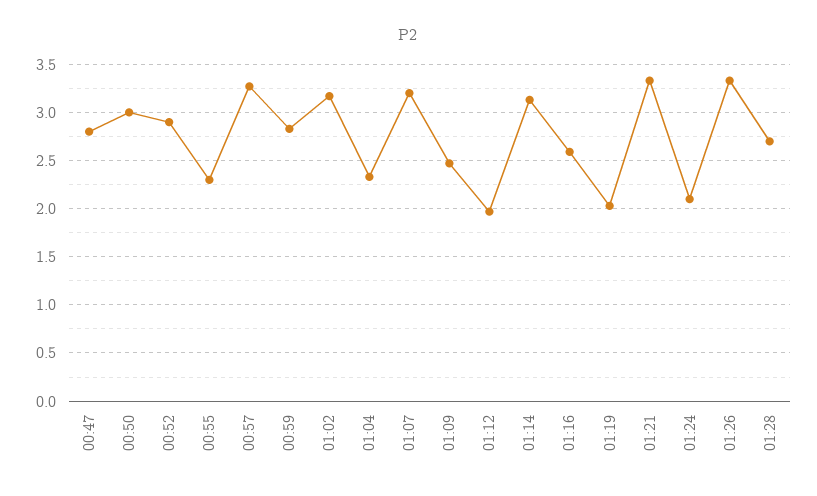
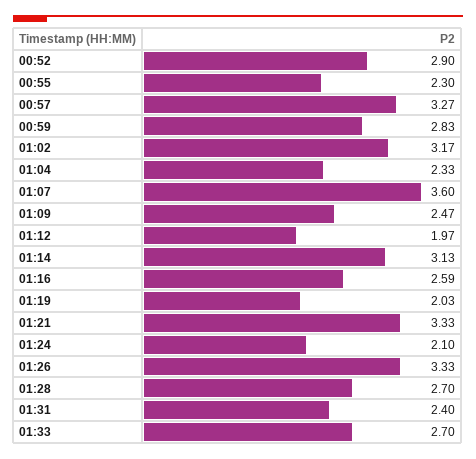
00:47: 2.8 -> none
00:50: 3 -> none
01:07: 3.2 -> 3.6
01:31: none -> 2.4
01:33: none -> 2.7

